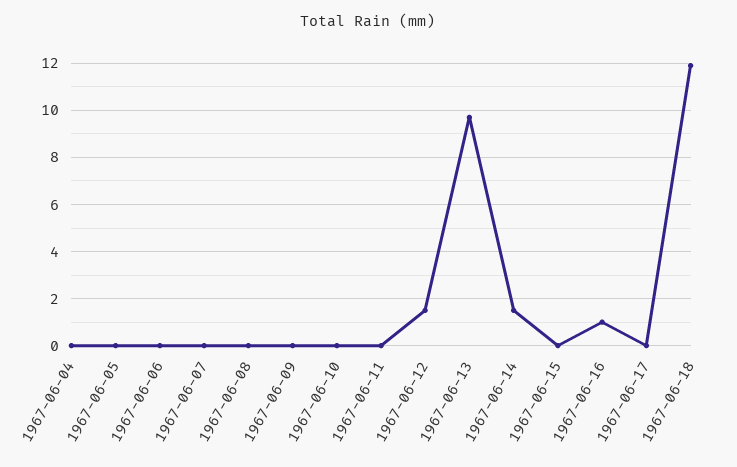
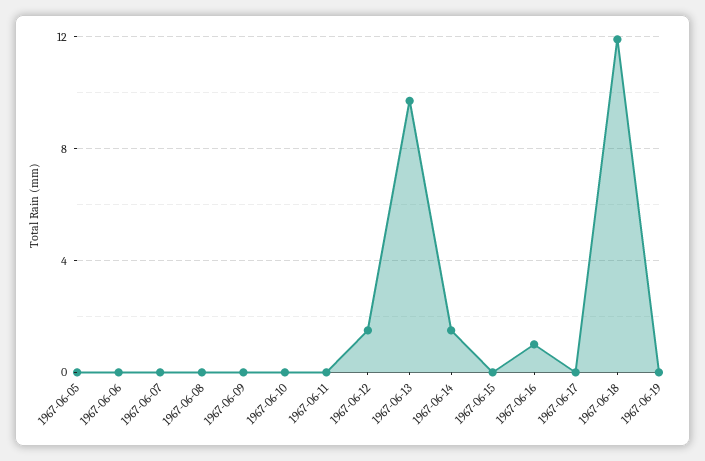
1967-06-04: 0 -> none
1967-06-19: none -> 0

